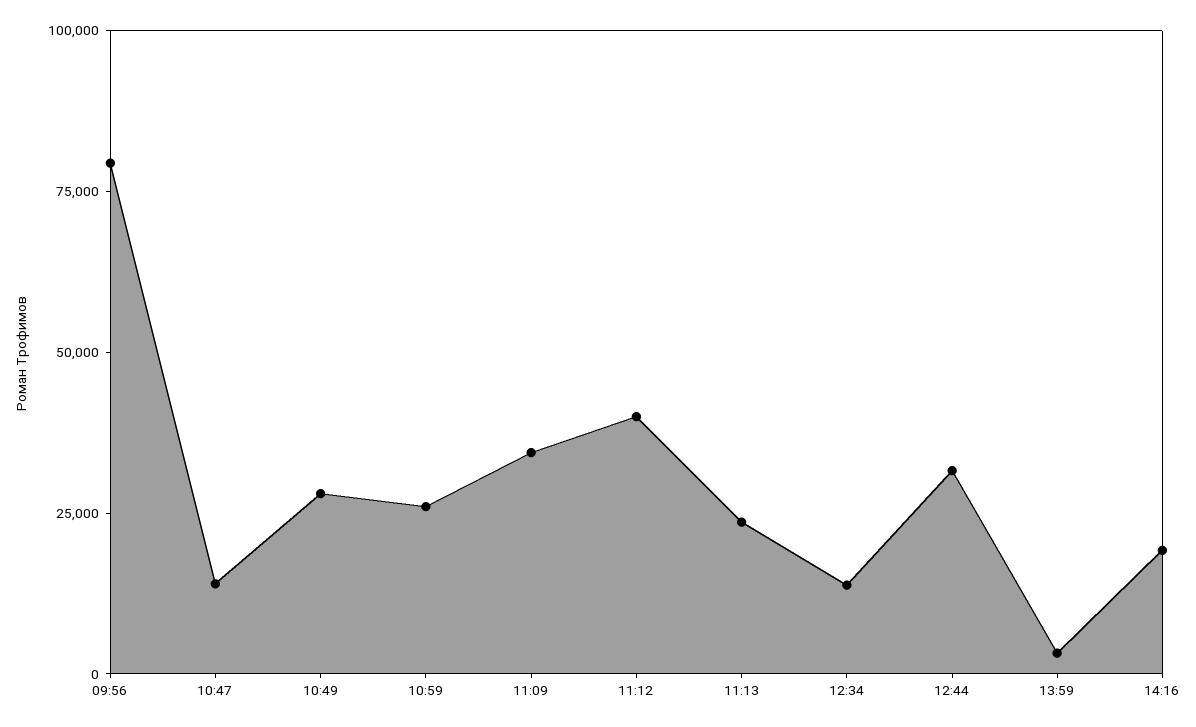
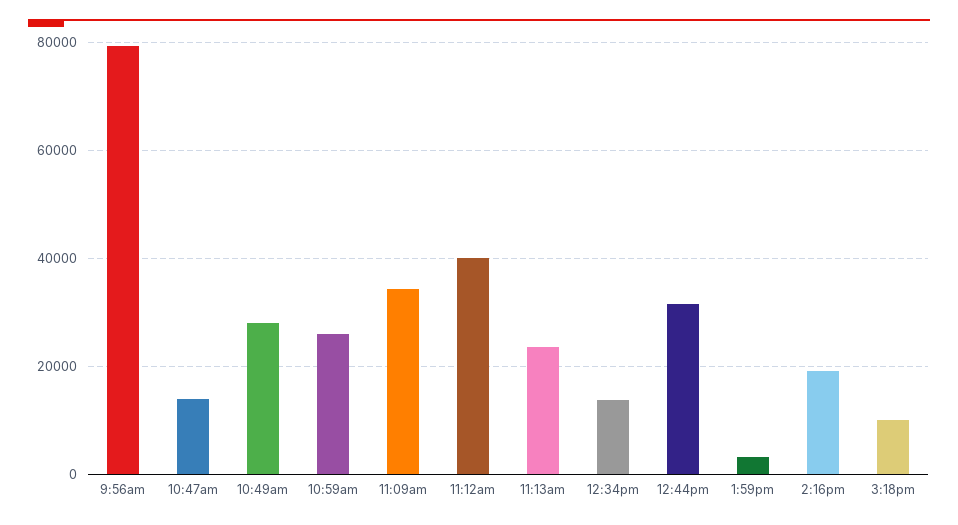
3:18pm: none -> 10000

